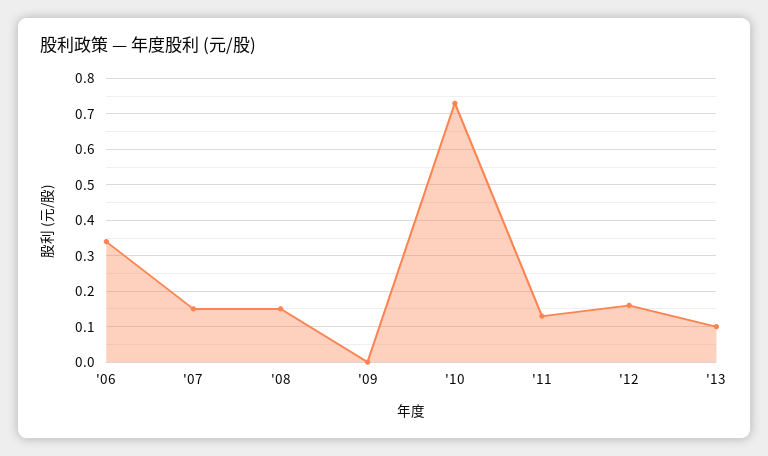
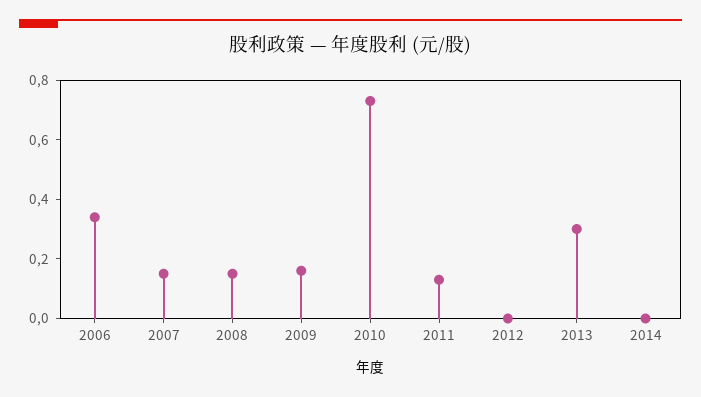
'09: 0 -> 0.15
'12: 0.15 -> 0
'13: 0.1 -> 0.3
2014: none -> 0

